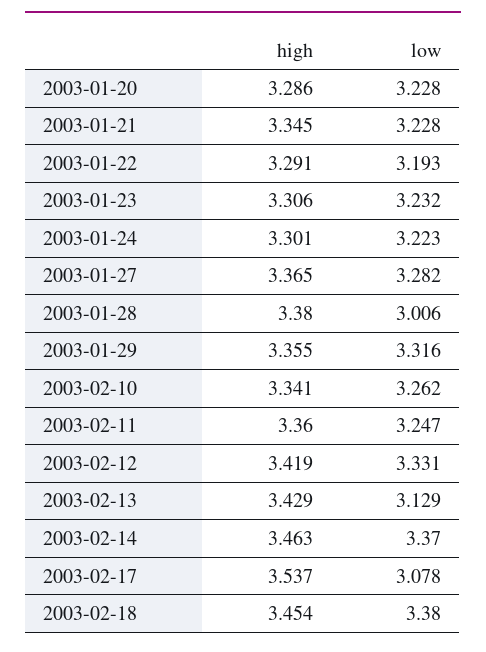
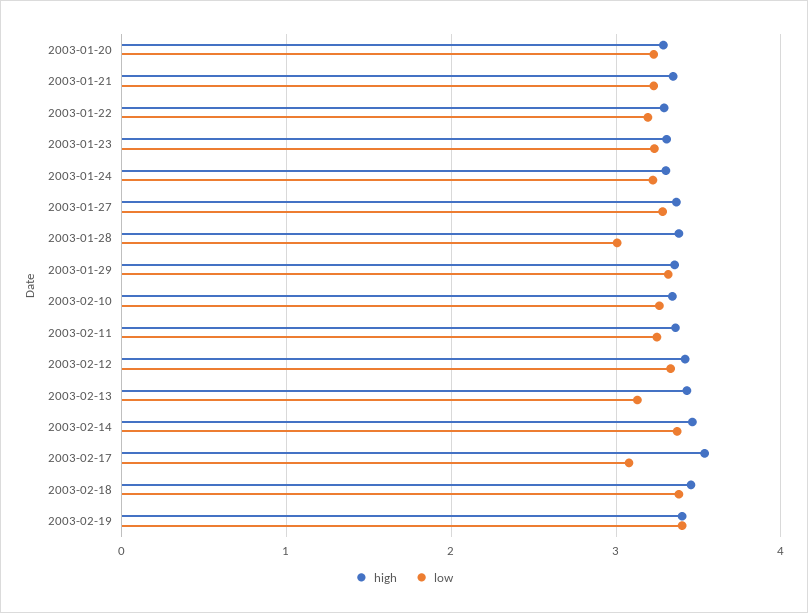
high, 2003-02-19: none -> 3.4
low, 2003-02-19: none -> 3.4

